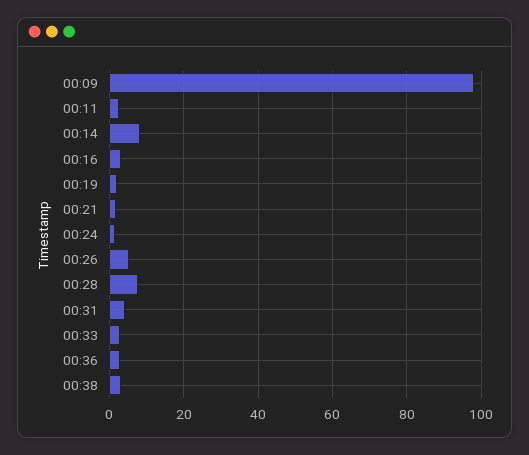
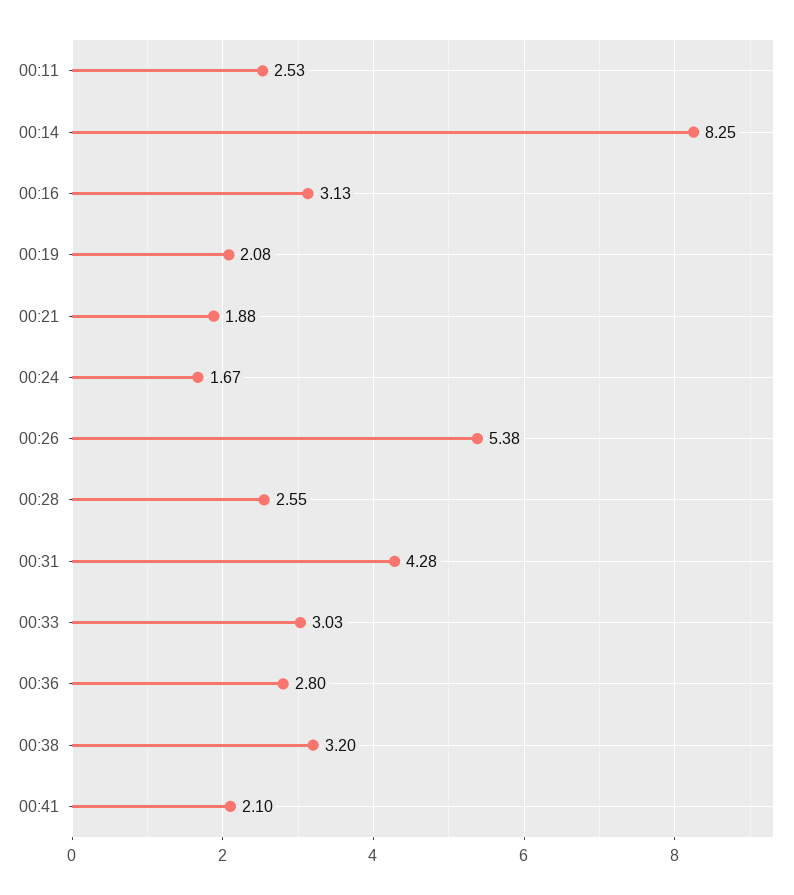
00:09: 98 -> none
00:28: 8 -> 2.55
00:41: none -> 2.1

